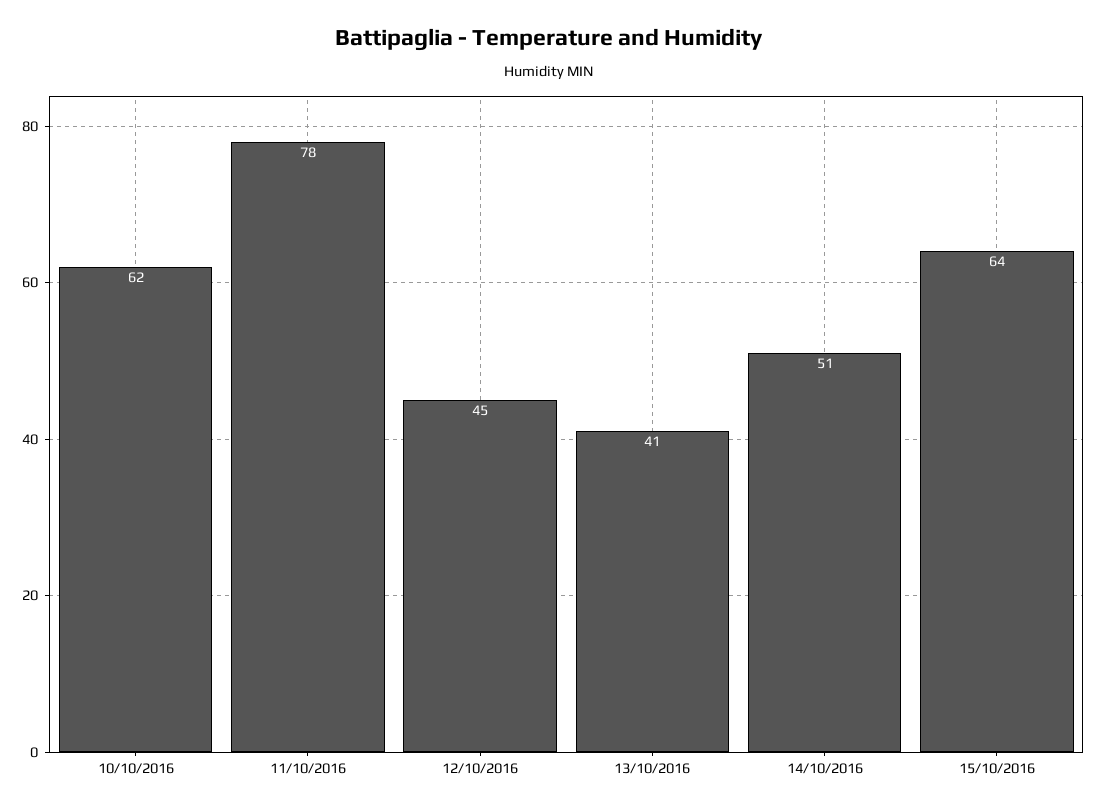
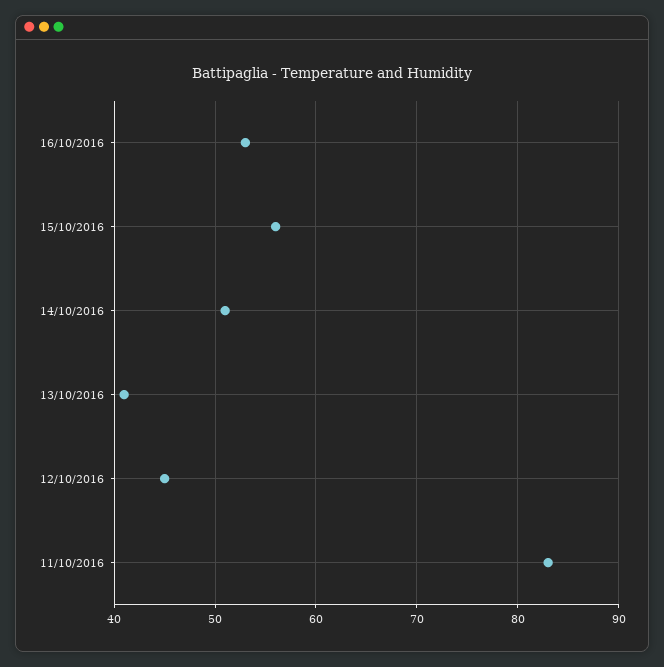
10/10/2016: 62 -> none
11/10/2016: 78 -> 83
15/10/2016: 64 -> 56
16/10/2016: none -> 53

